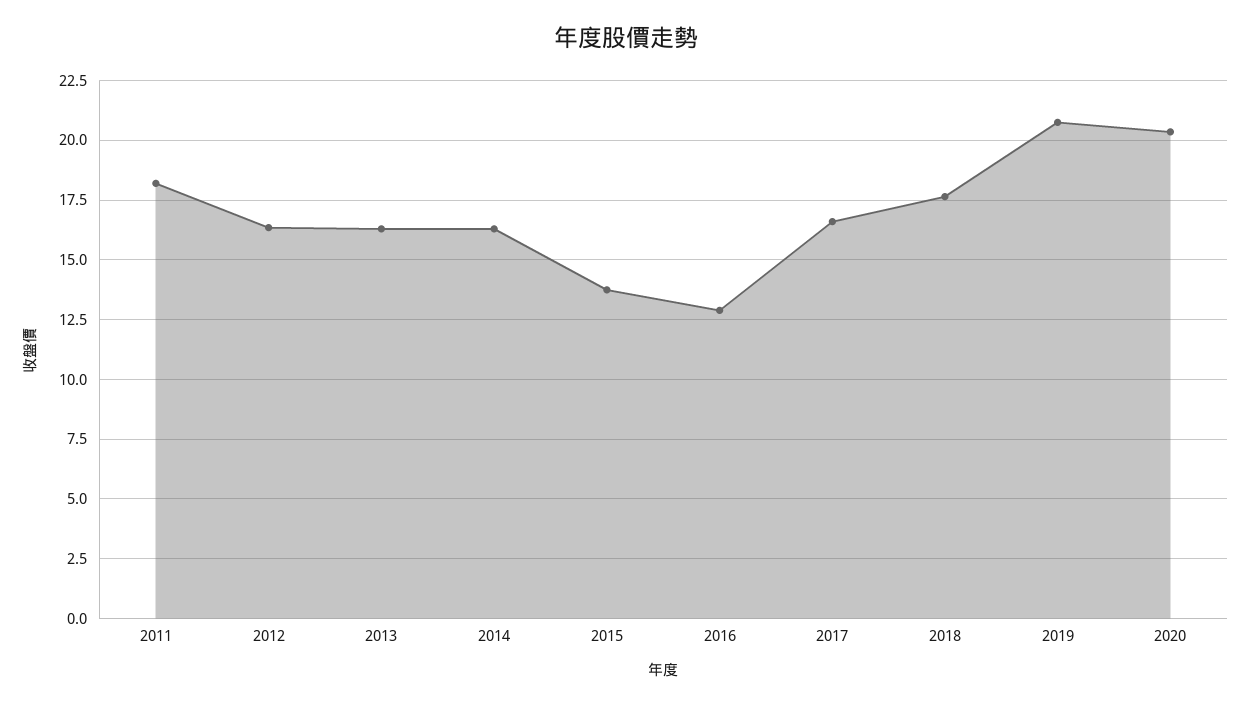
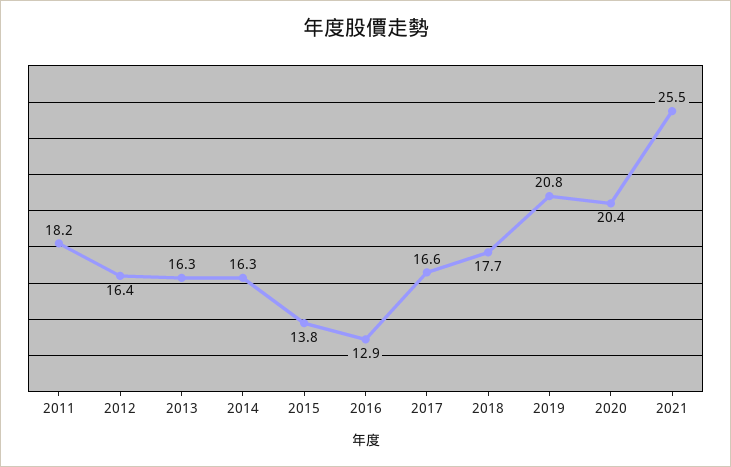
2021: none -> 25.5

